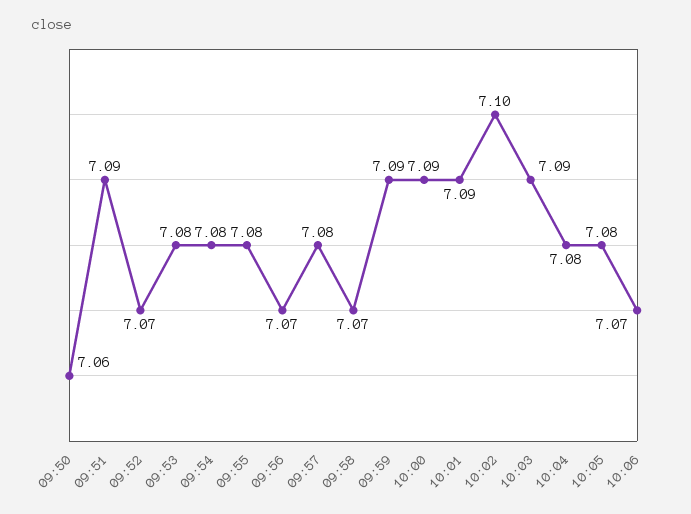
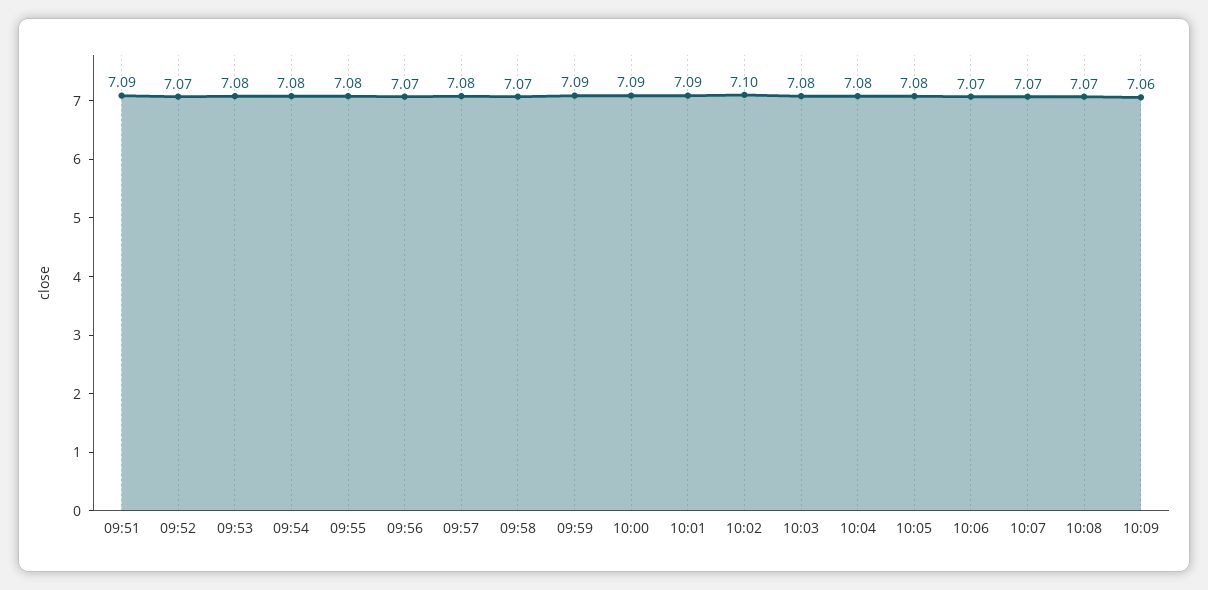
09:50: 7.06 -> none
10:03: 7.09 -> 7.08
10:07: none -> 7.07
10:08: none -> 7.07
10:09: none -> 7.06

